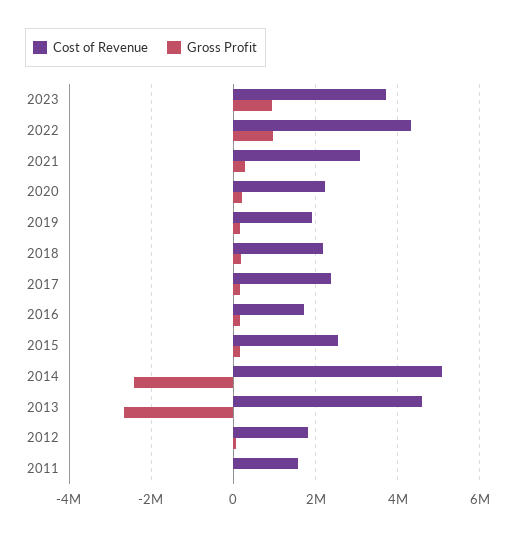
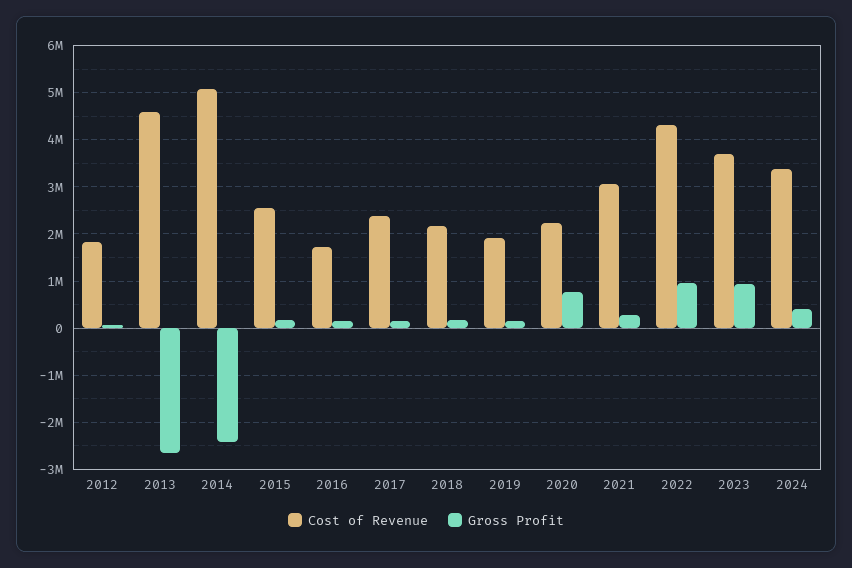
Gross Profit, 2020: 200000 -> 800000
Cost of Revenue, 2011: 1600000 -> none
Gross Profit, 2011: 0 -> none
Cost of Revenue, 2024: none -> 3400000
Gross Profit, 2024: none -> 400000

